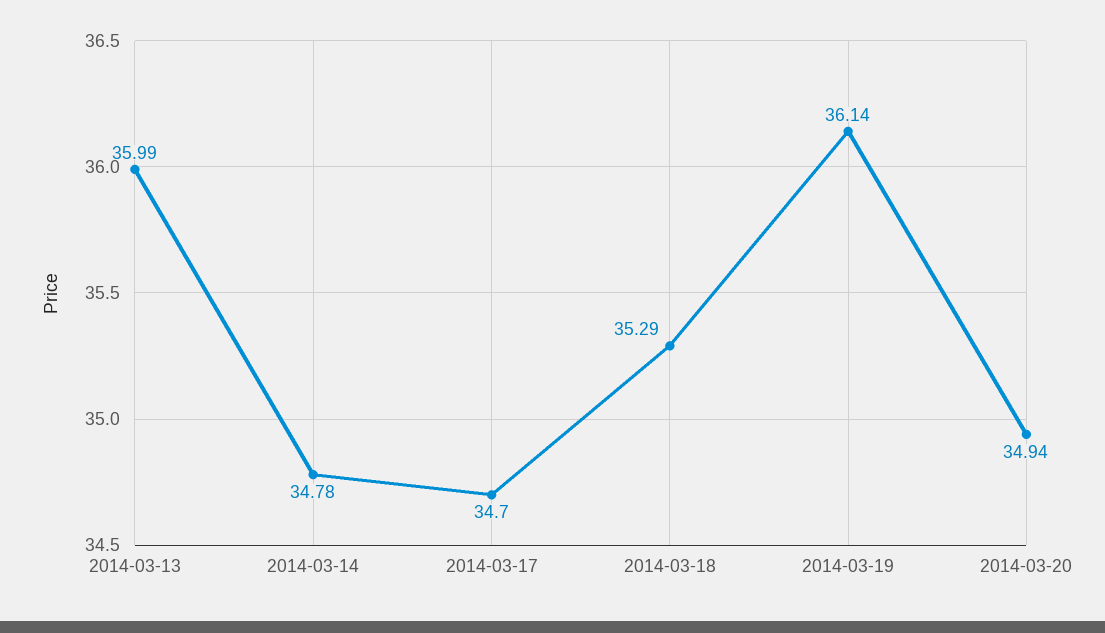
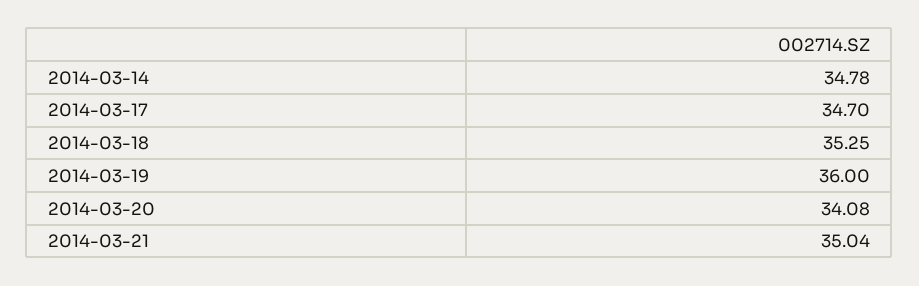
2014-03-13: 35.99 -> none
2014-03-18: 35.29 -> 35.25
2014-03-19: 36.14 -> 36
2014-03-20: 34.94 -> 34.08
2014-03-21: none -> 35.04

